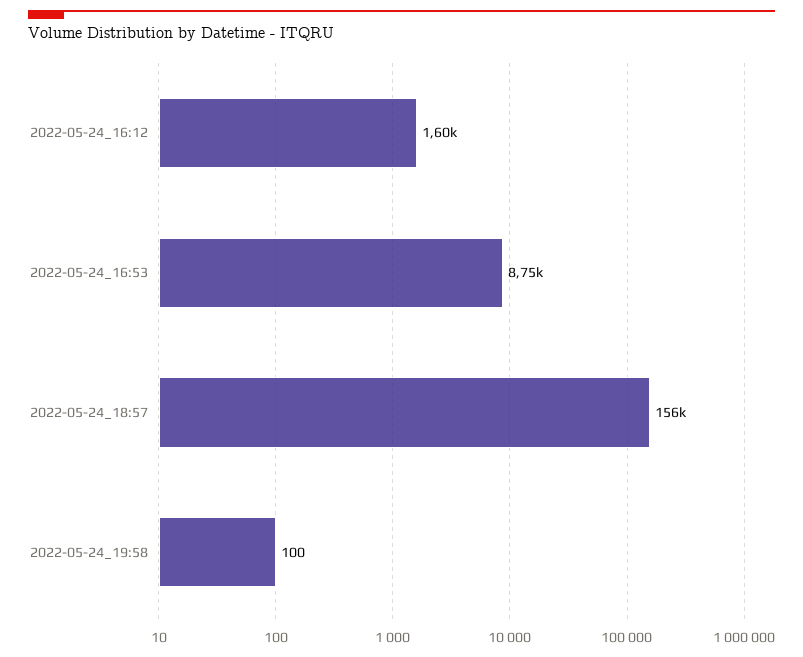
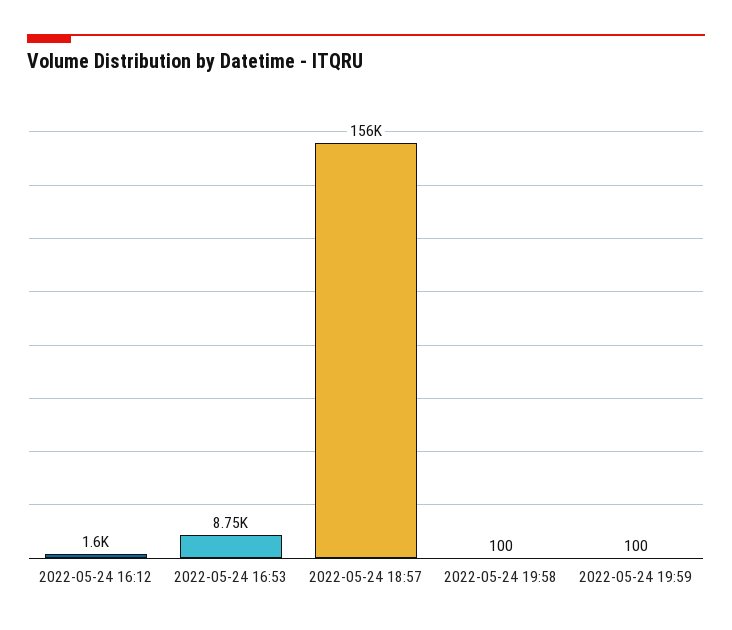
2022-05-24 19:59: none -> 100

